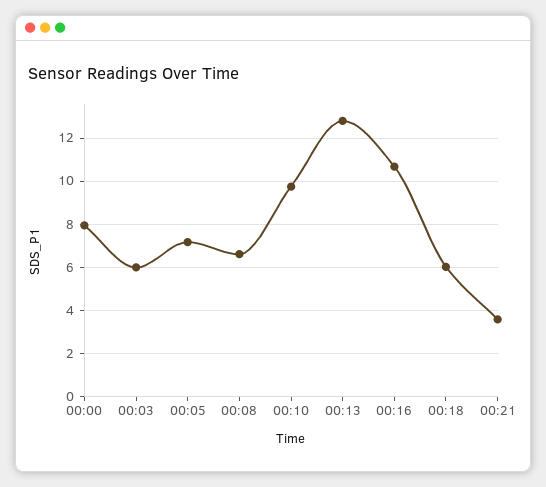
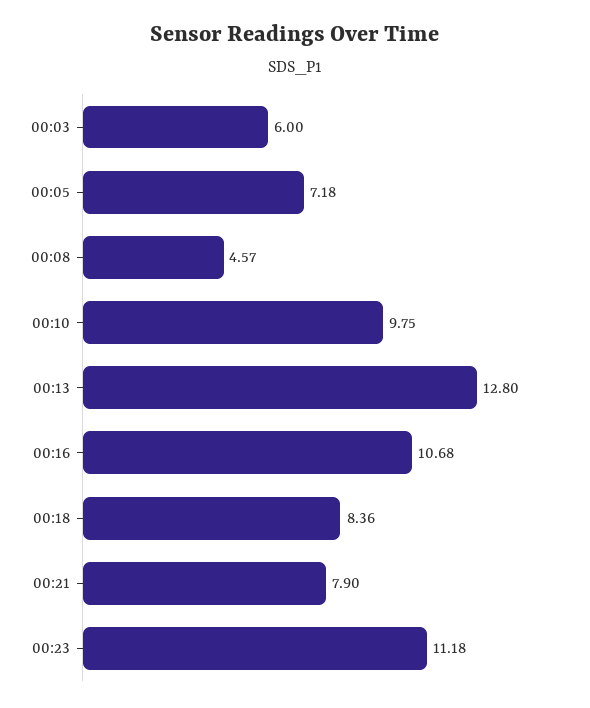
00:00: 8 -> none
00:08: 6.5 -> 4.57
00:18: 6 -> 8.36
00:21: 3.5 -> 7.9
00:23: none -> 11.18

